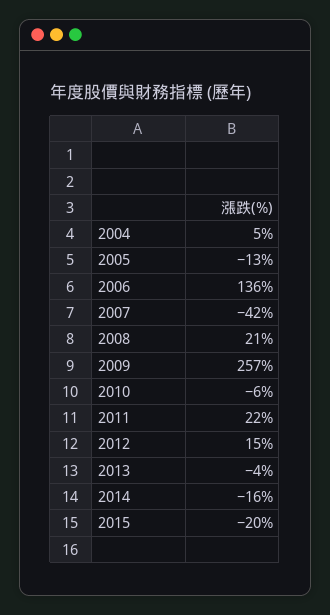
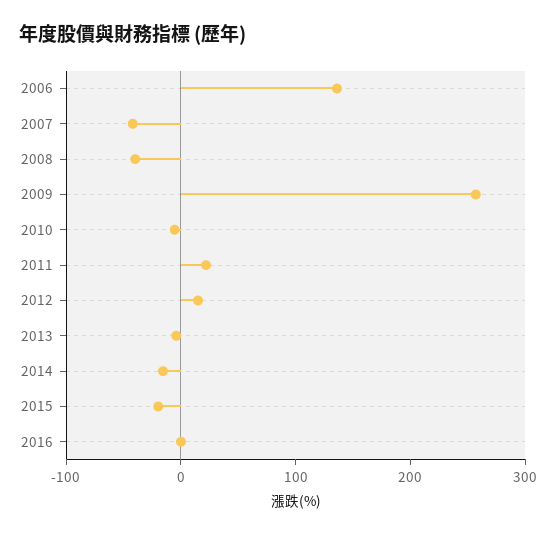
2004: 5 -> none
2005: -13 -> none
2008: 21 -> -40
2016: none -> 0

